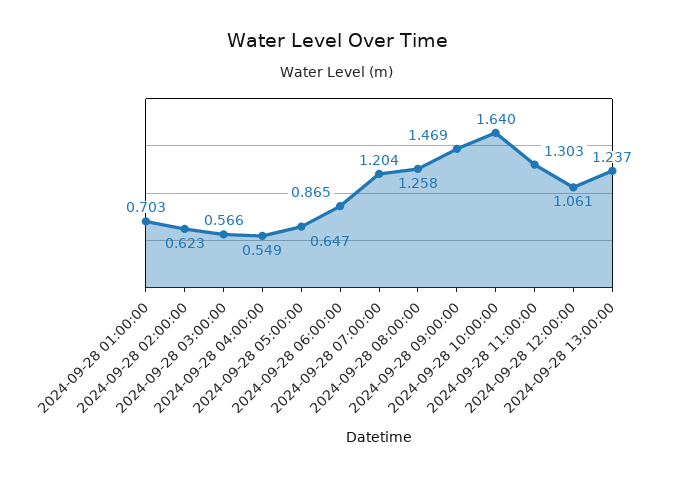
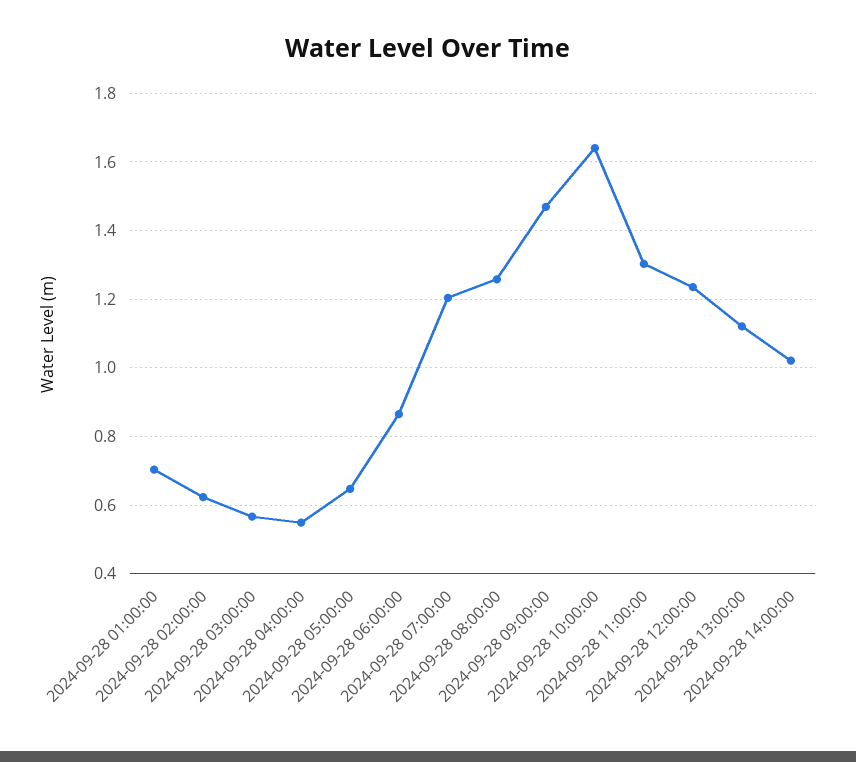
2024-09-28 12:00:00: 1.061 -> 1.24
2024-09-28 13:00:00: 1.237 -> 1.12
2024-09-28 14:00:00: none -> 1.02

